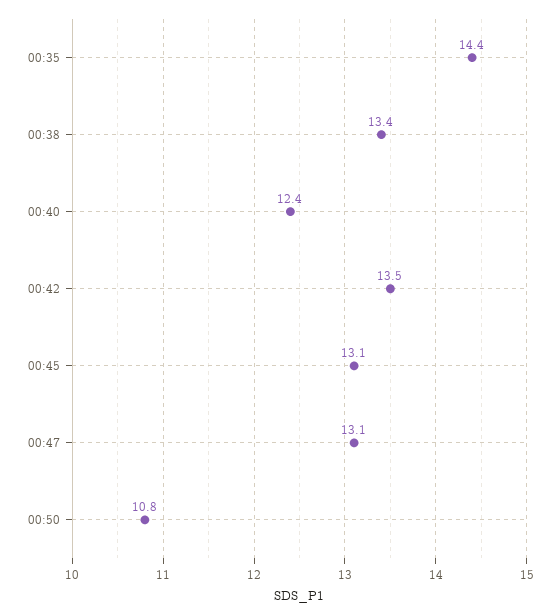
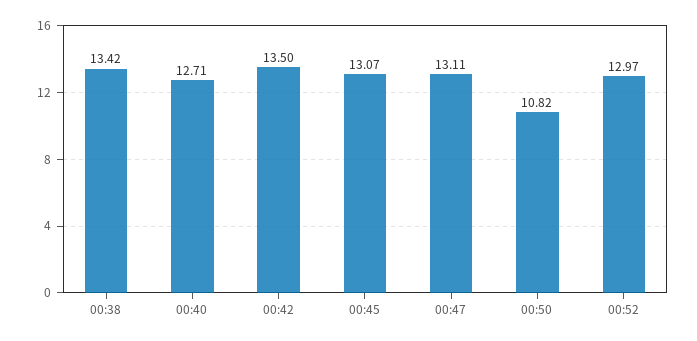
00:35: 14.4 -> none
00:40: 12.4 -> 12.71
00:52: none -> 12.97

